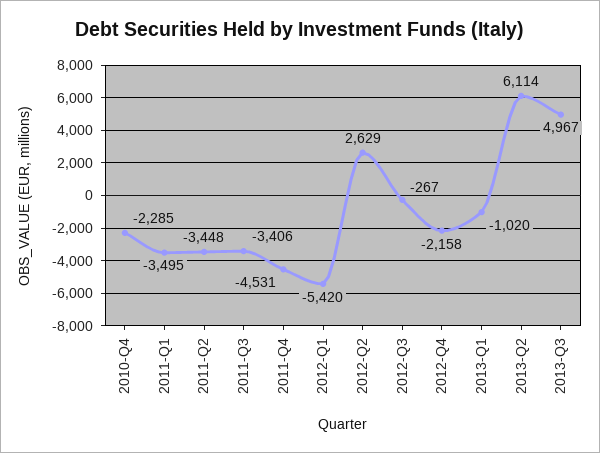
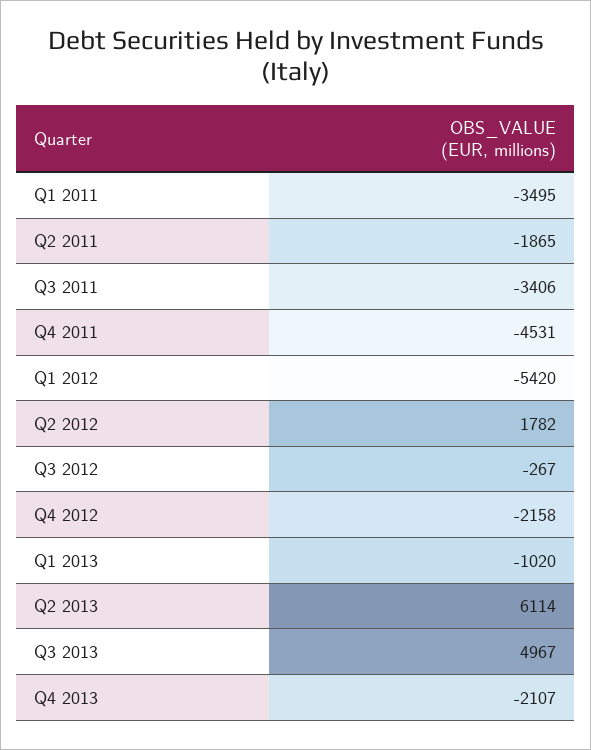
2010-Q4: -2285 -> none
2011-Q2: -3448 -> -1865
2012-Q2: 2629 -> 1782
Q4 2013: none -> -2107

